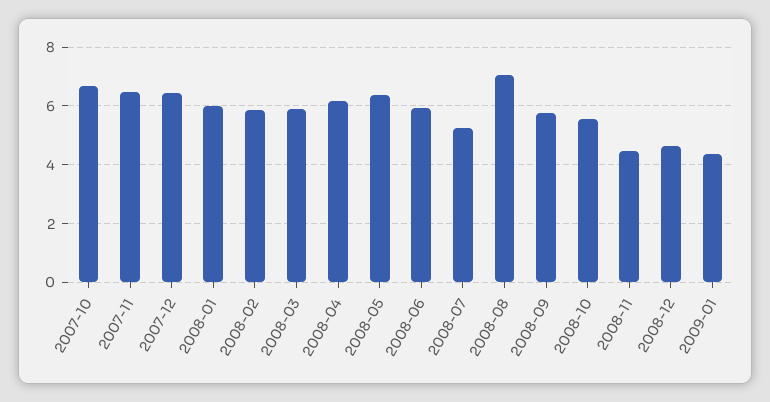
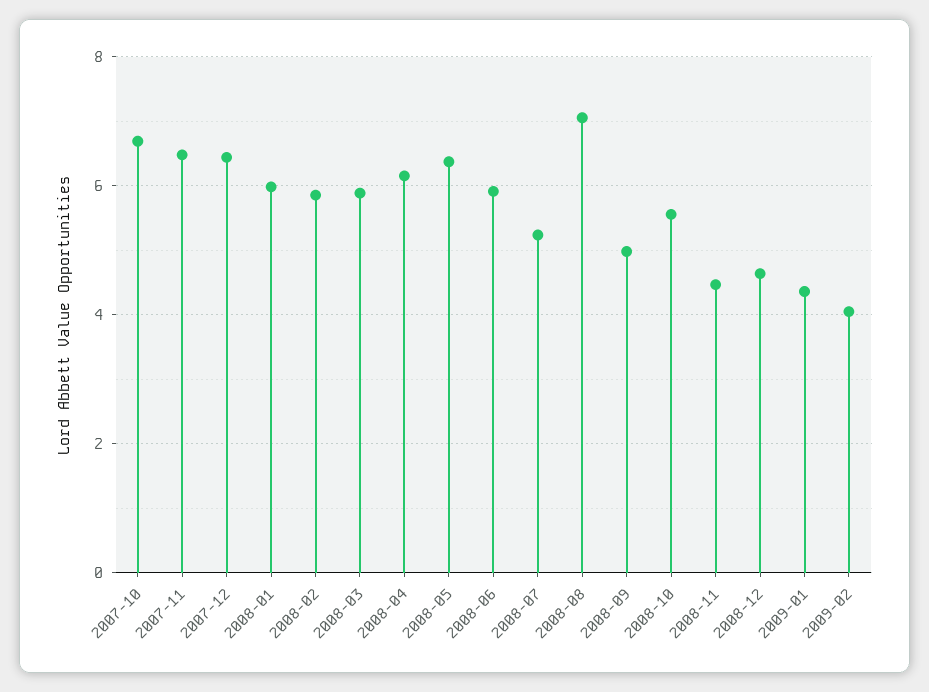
2008-09: 5.75 -> 5
2009-02: none -> 4

